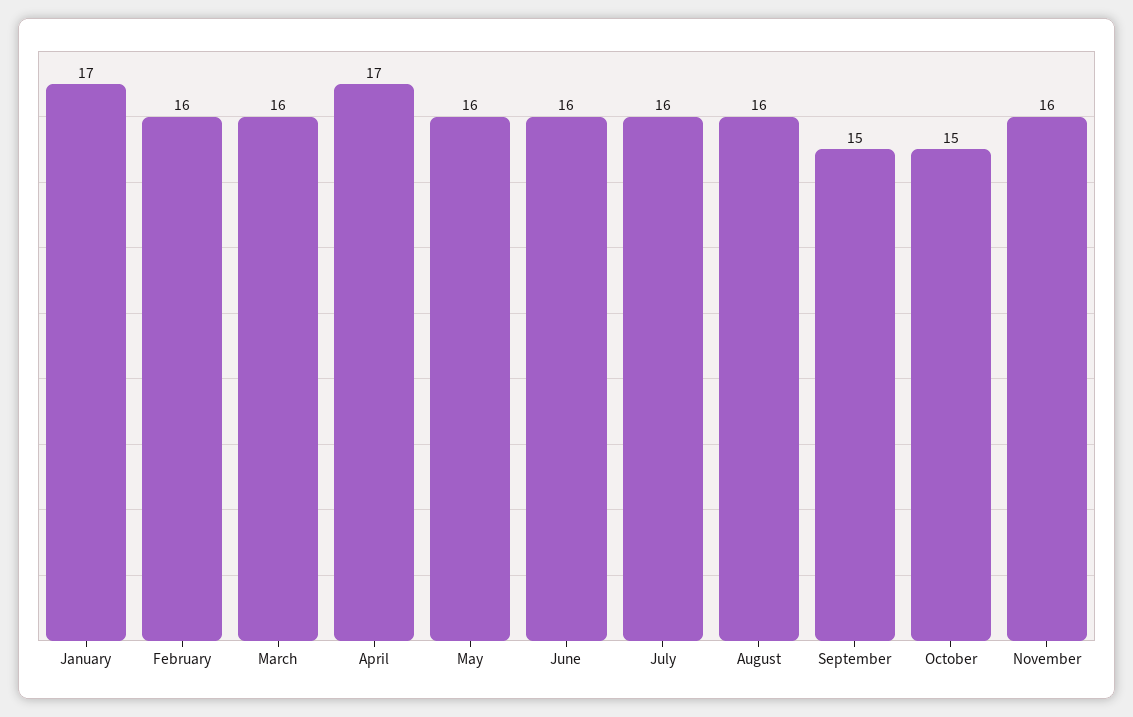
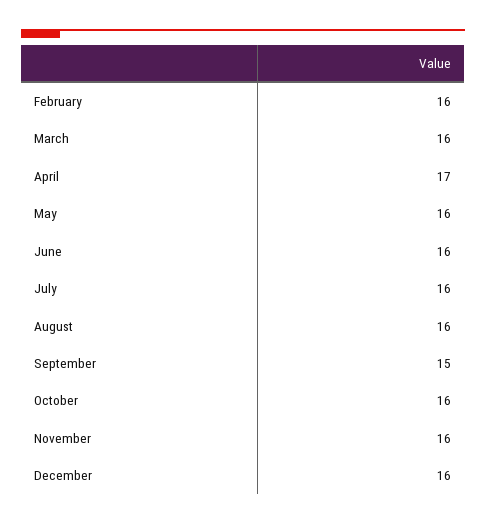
January: 17 -> none
October: 15 -> 16
December: none -> 16

